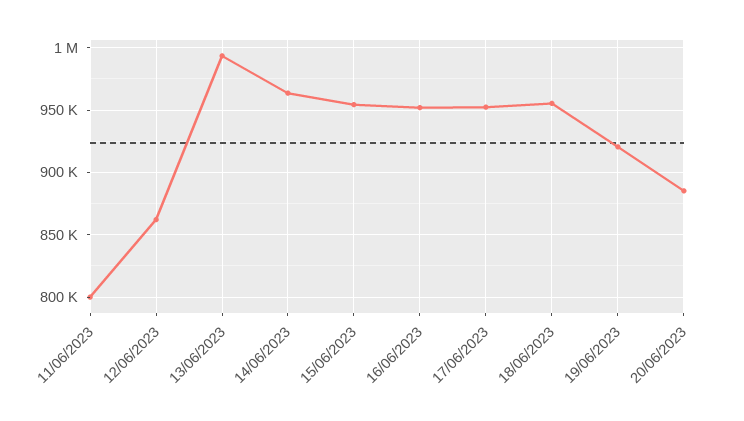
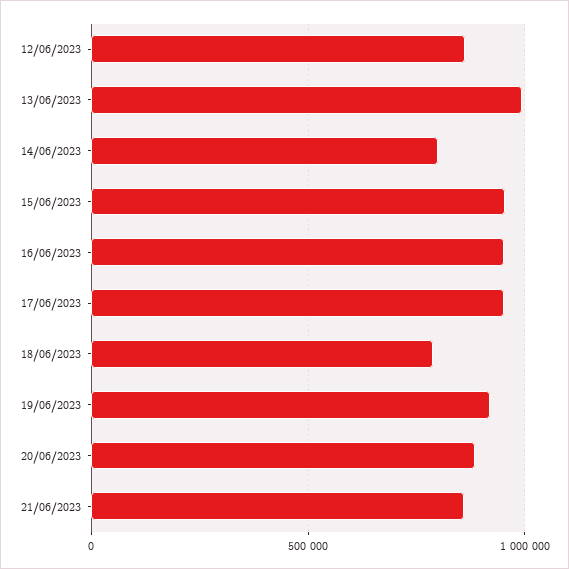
11/06/2023: 800000 -> none
14/06/2023: 965000 -> 800000
18/06/2023: 955000 -> 800000
21/06/2023: none -> 850000

